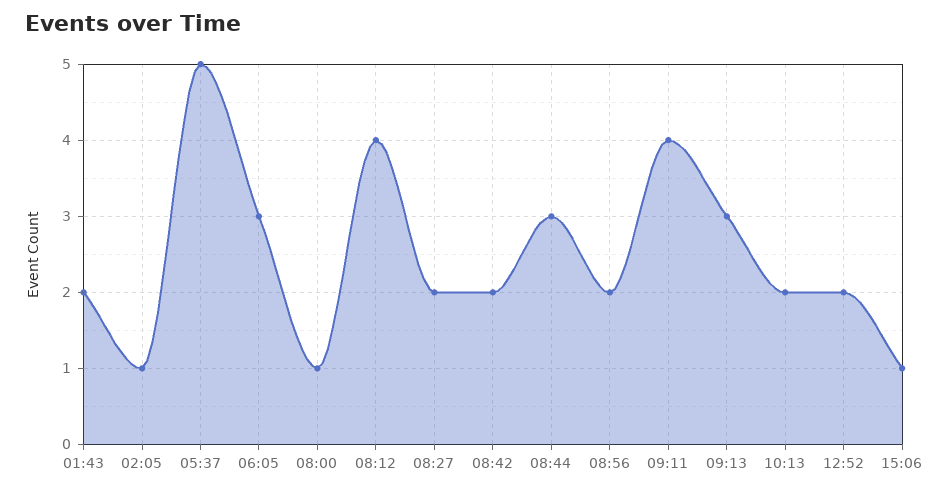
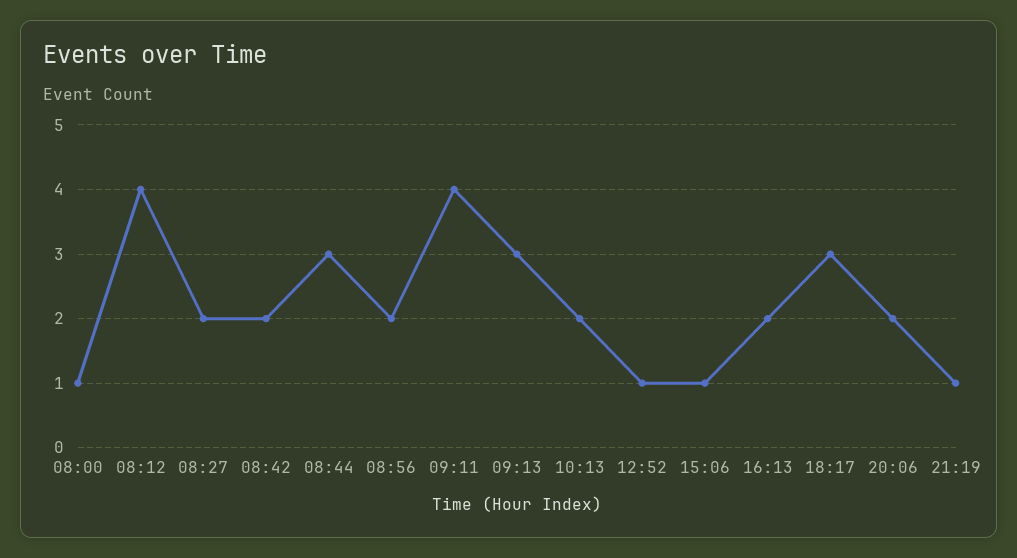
01:43: 2 -> none
02:05: 1 -> none
05:37: 5 -> none
06:05: 3 -> none
12:52: 2 -> 1
16:13: none -> 2
18:17: none -> 3
20:06: none -> 2
21:19: none -> 1

